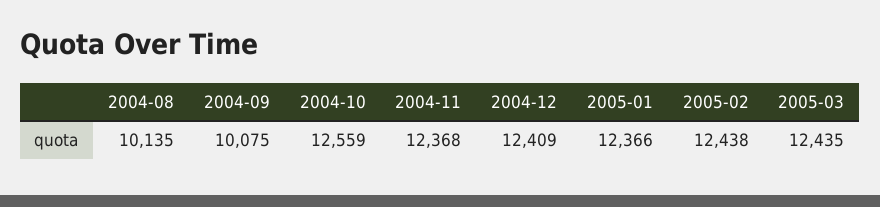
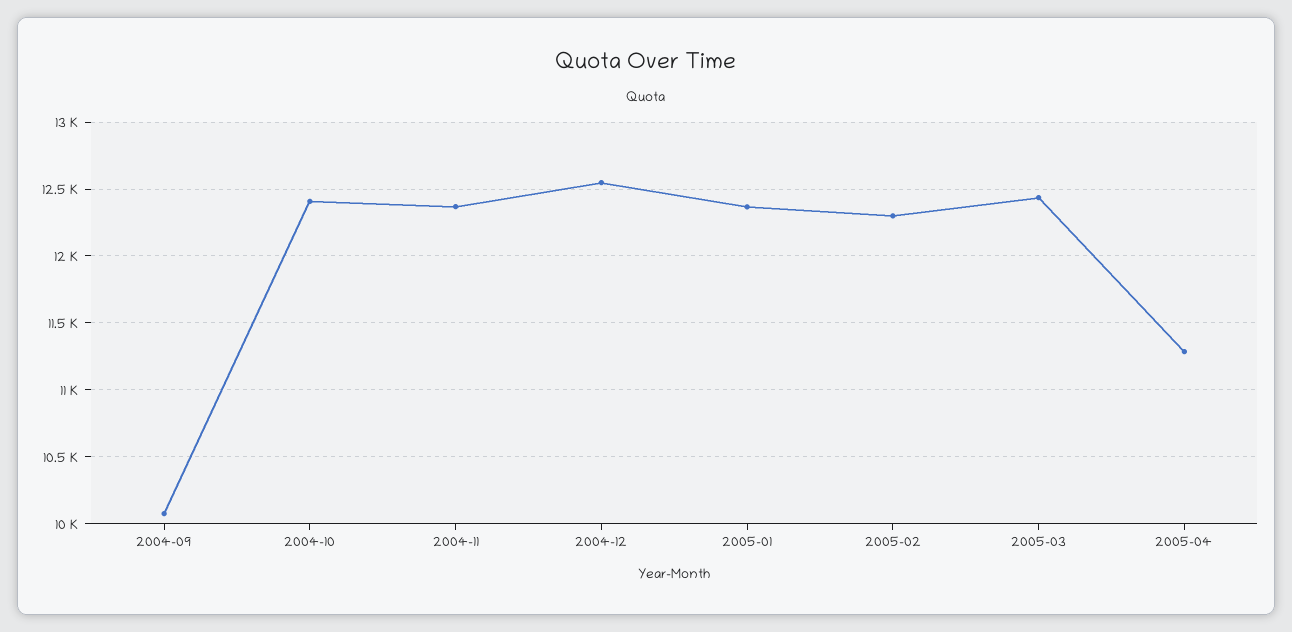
2004-08: 10135 -> none
2004-10: 12559 -> 12400
2004-12: 12409 -> 12550
2005-02: 12438 -> 12300
2005-04: none -> 11300

